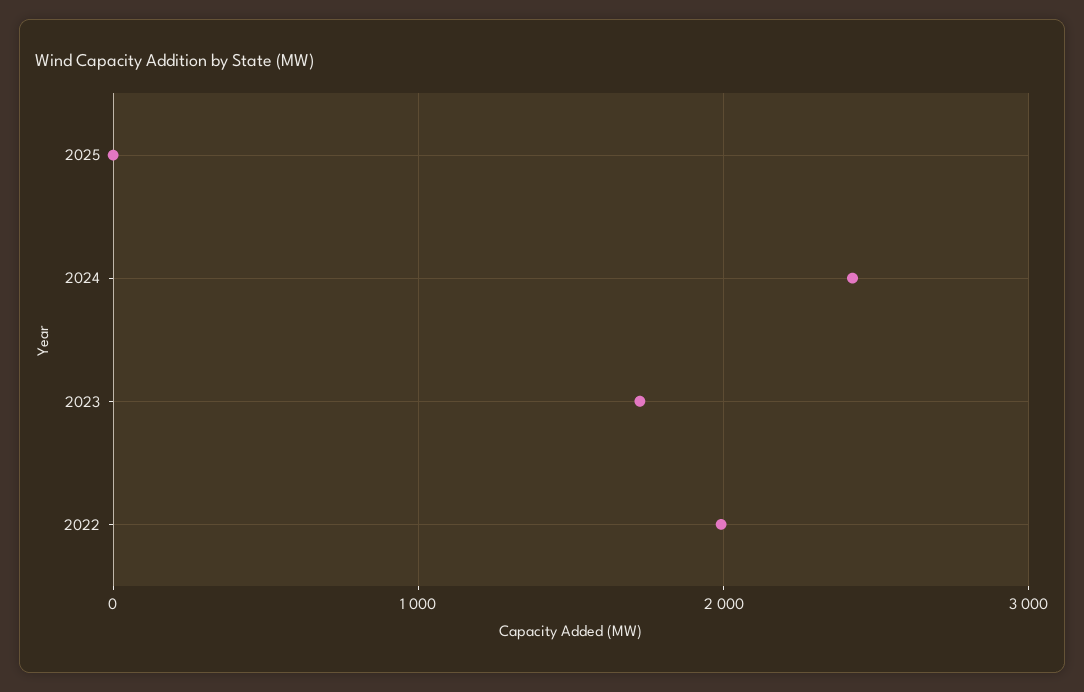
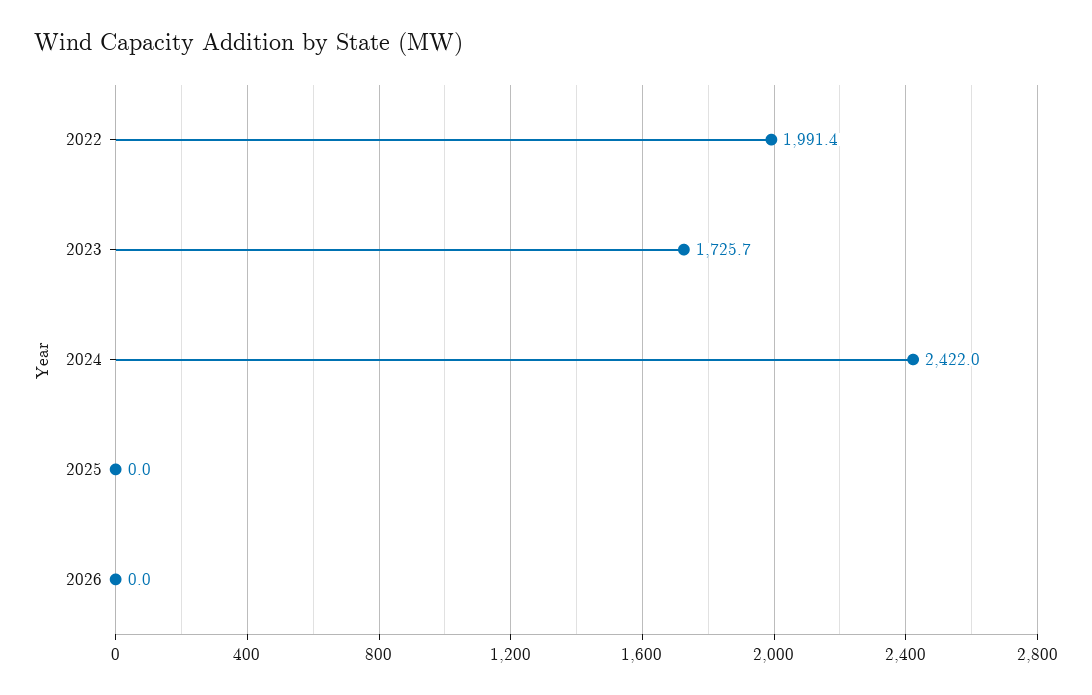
2026: none -> 0

